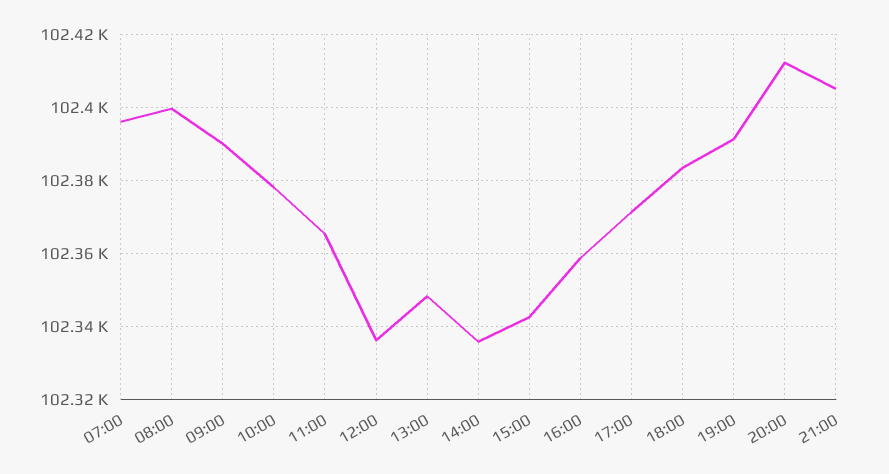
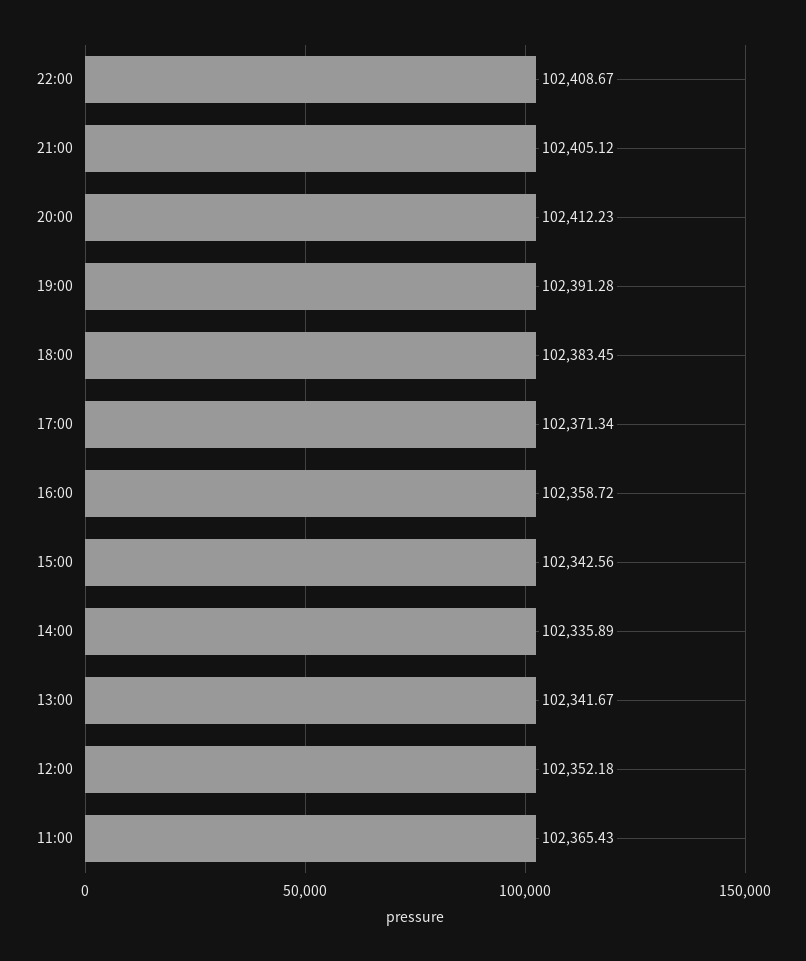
07:00: 102396 -> none
08:00: 102400 -> none
09:00: 102390 -> none
10:00: 102378 -> none
12:00: 102336 -> 102352.18
13:00: 102348 -> 102341.67
22:00: none -> 102408.67

